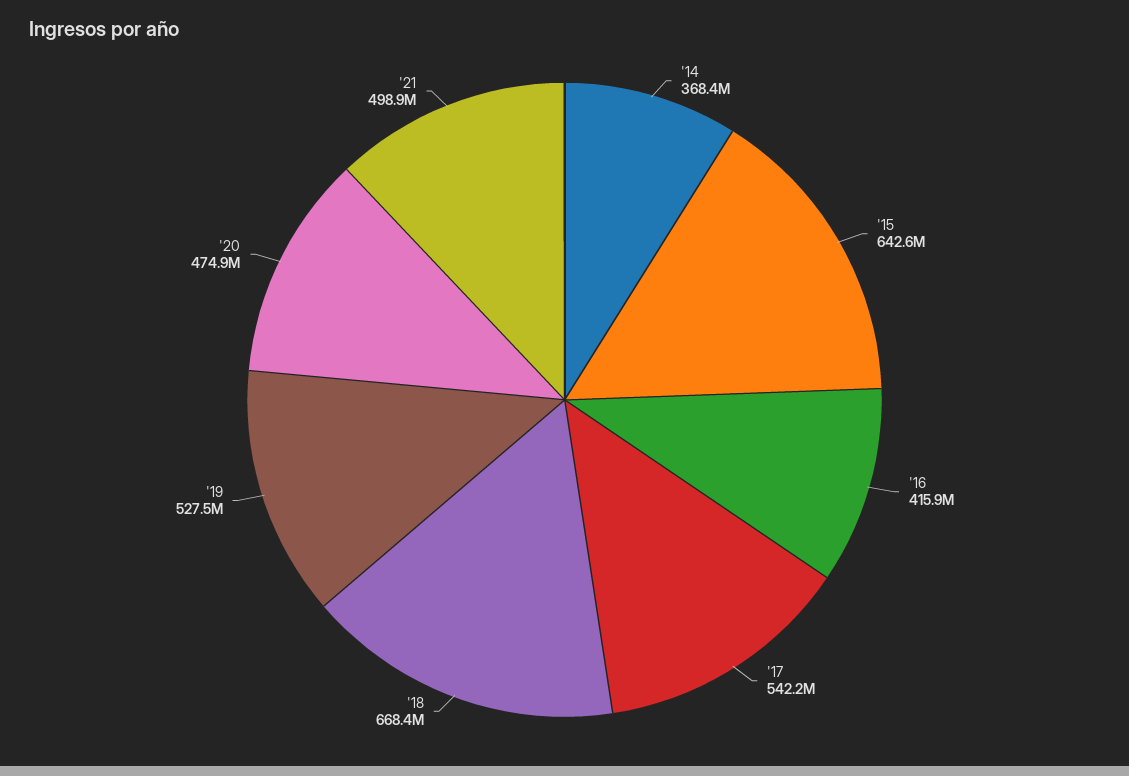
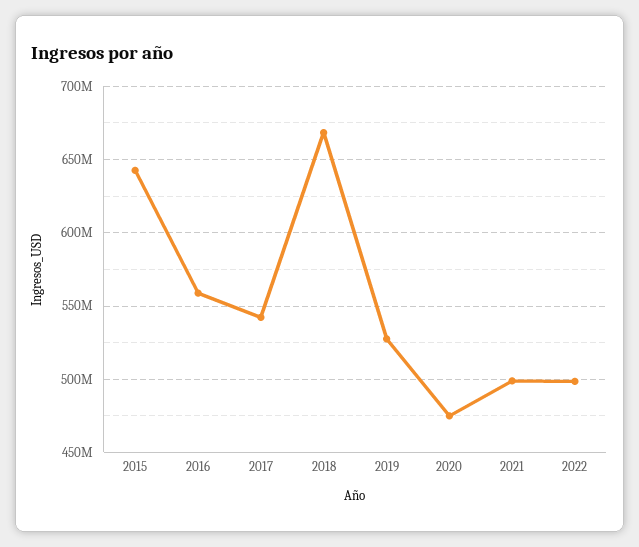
'14: 368400000 -> none
'16: 415900000 -> 560000000
2022: none -> 500000000

